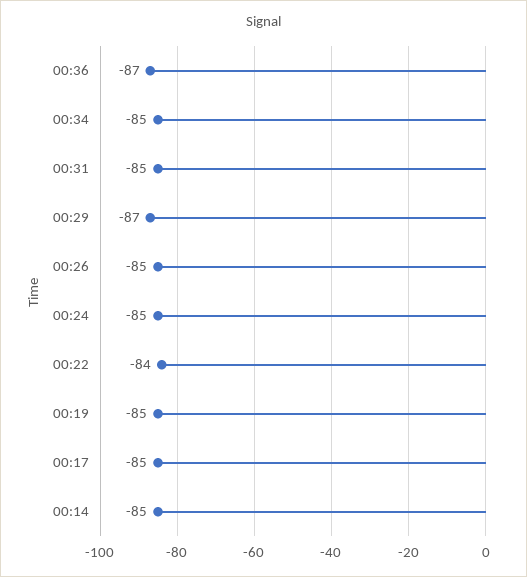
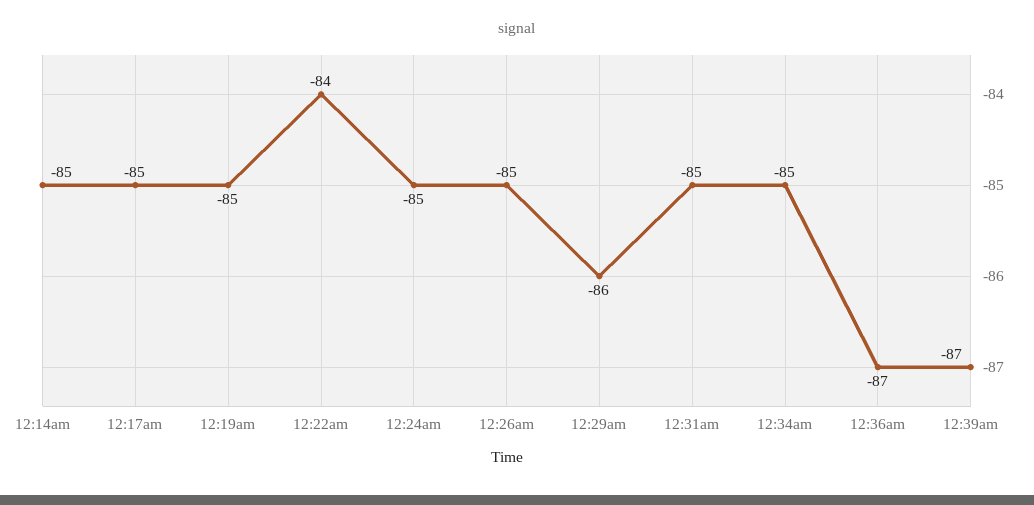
00:29: -87 -> -86
12:39am: none -> -87

